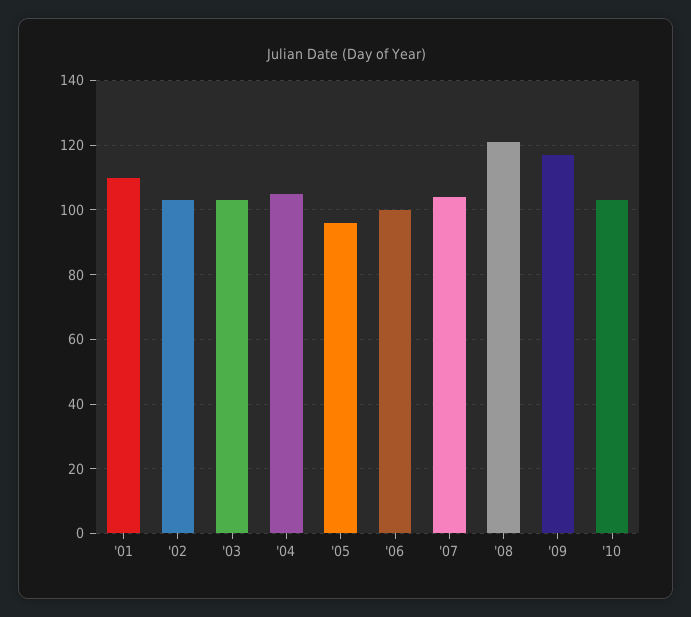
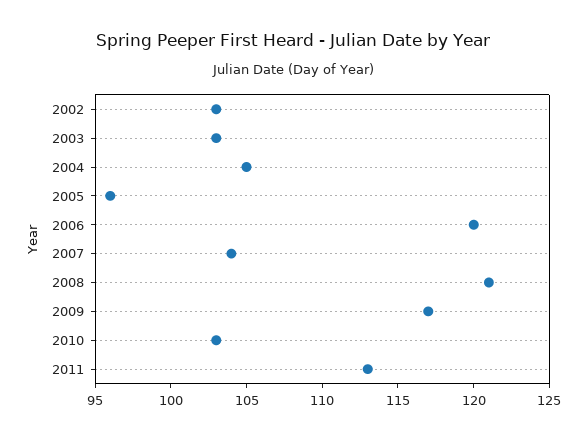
'01: 110 -> none
'06: 100 -> 120
2011: none -> 113

